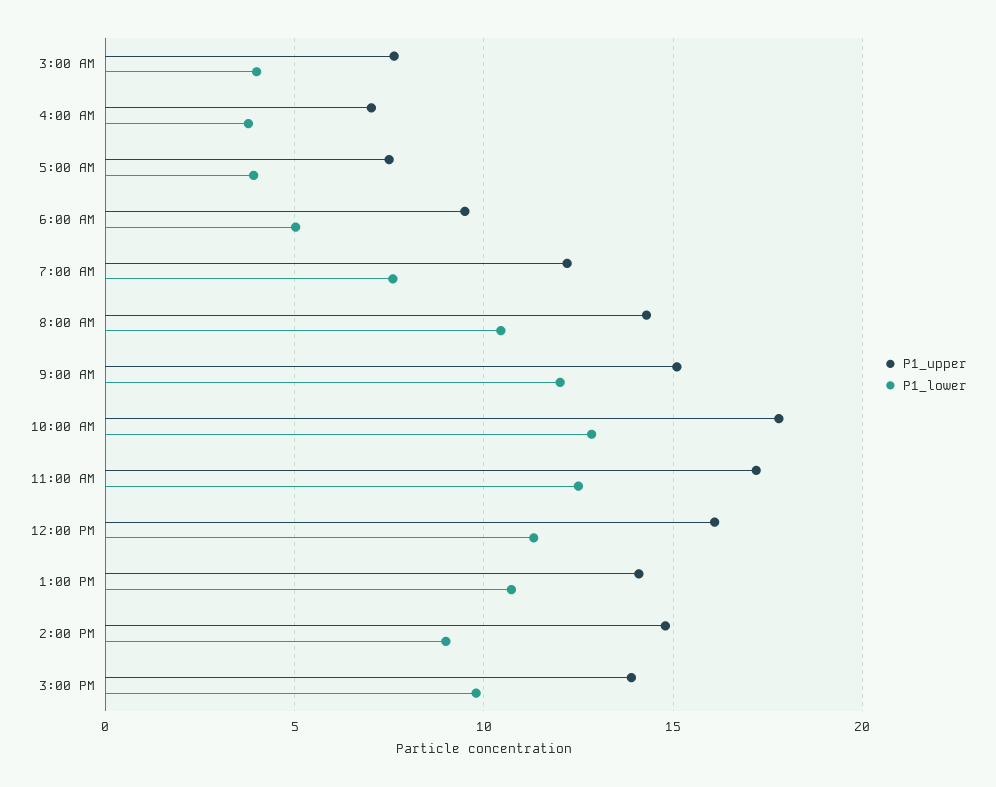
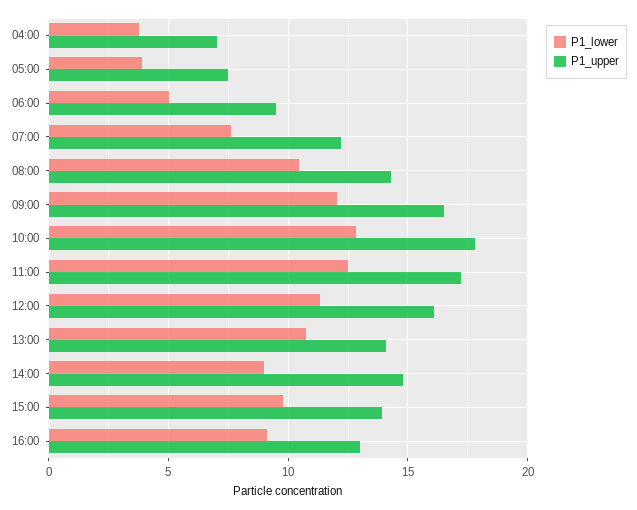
P1_upper, 3:00 AM: 7.5 -> none
P1_lower, 3:00 AM: 4 -> none
P1_upper, 9:00 AM: 15 -> 16.5
P1_lower, 16:00: none -> 9
P1_upper, 16:00: none -> 13

